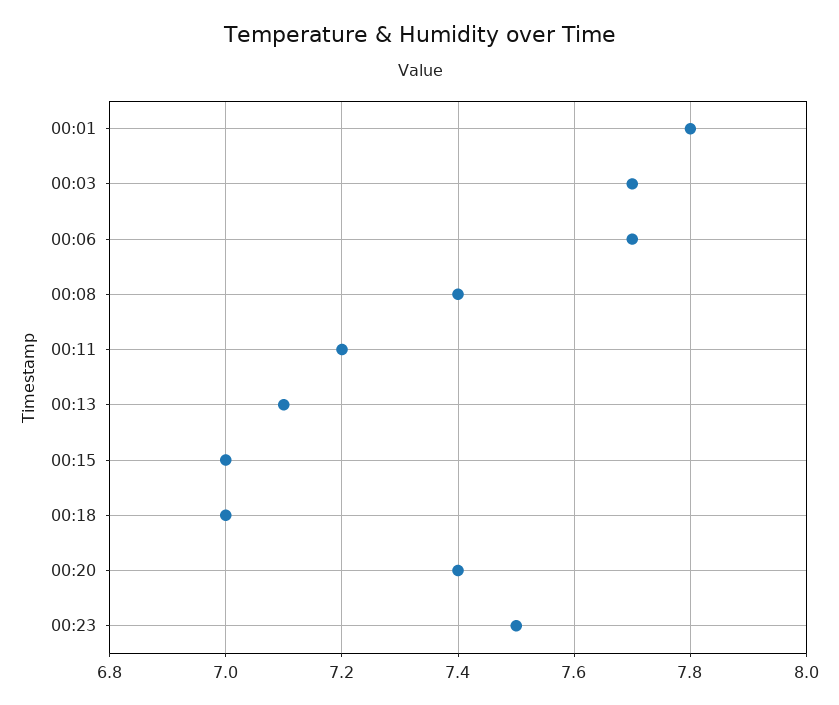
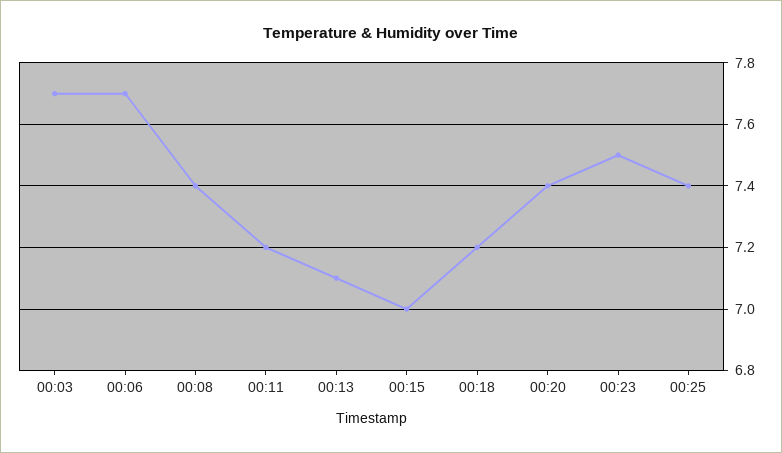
00:01: 7.8 -> none
00:18: 7 -> 7.2
00:25: none -> 7.4

